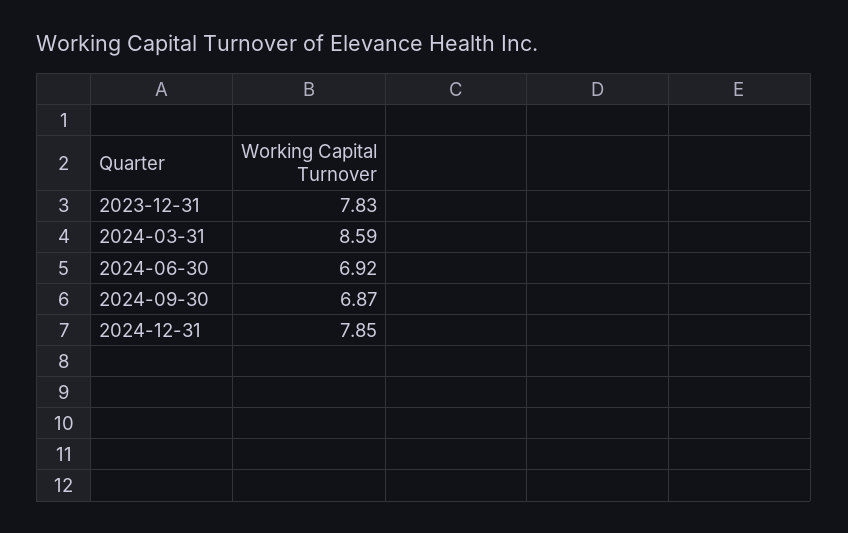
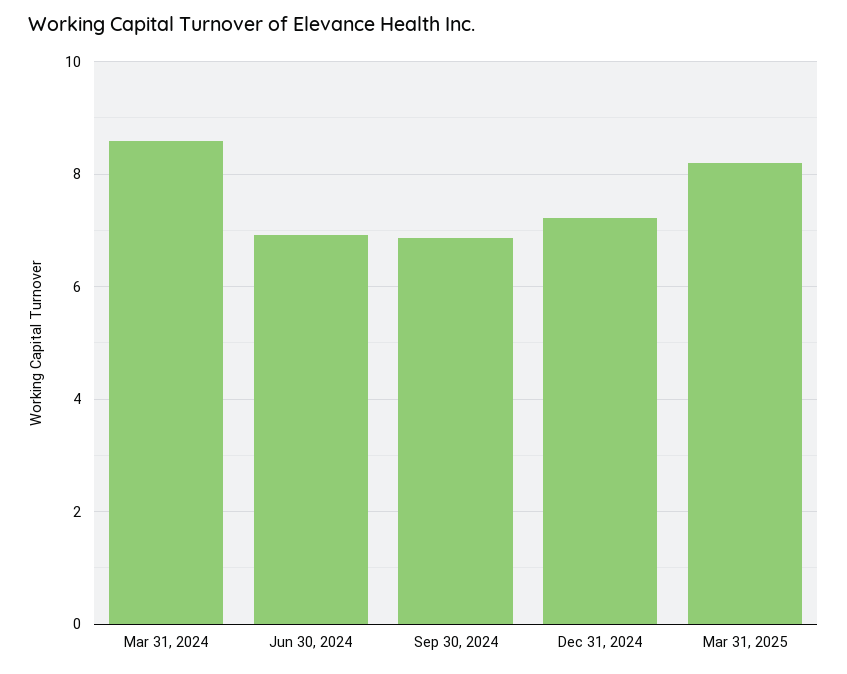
2023-12-31: 7.83 -> none
2024-12-31: 7.85 -> 7.2
Mar 31, 2025: none -> 8.2

